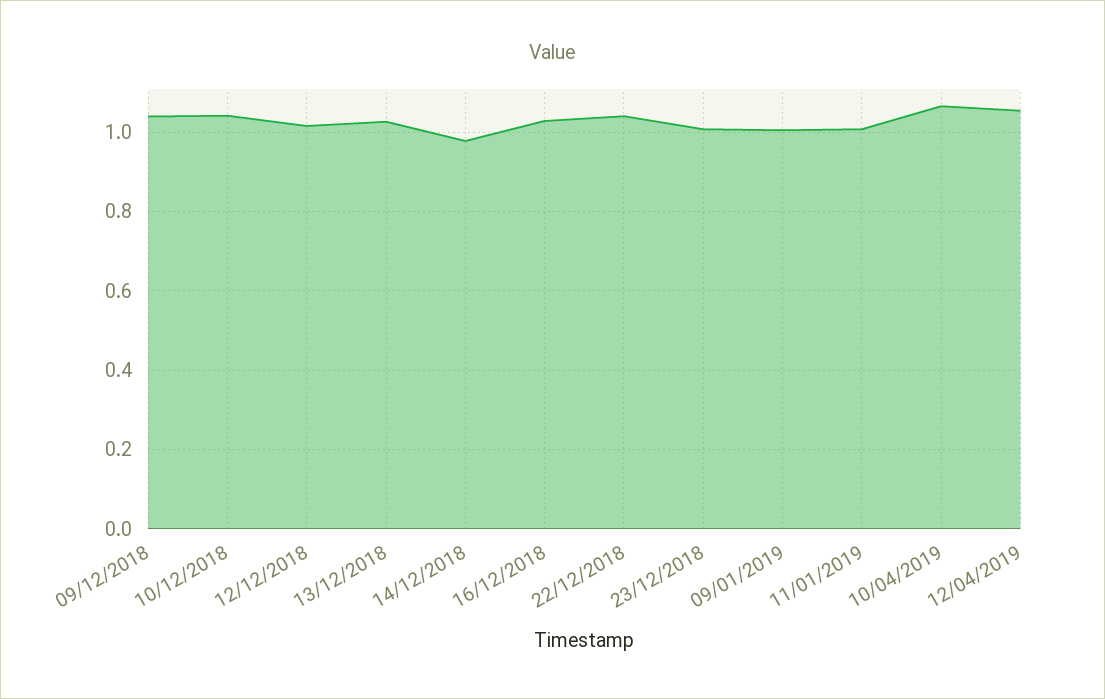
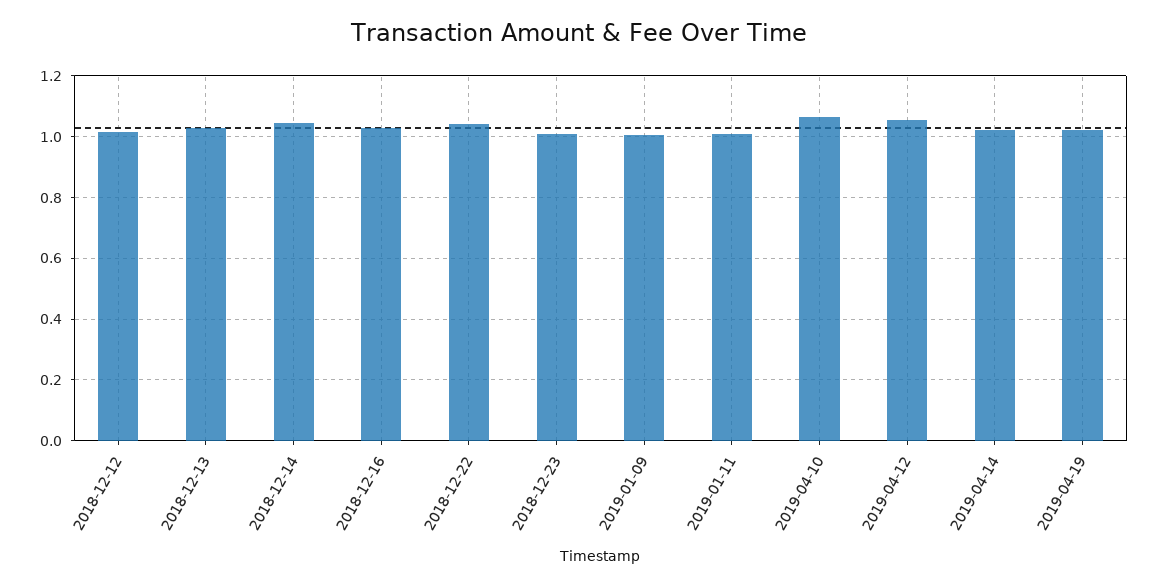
09/12/2018: 1.04 -> none
10/12/2018: 1.04 -> none
14/12/2018: 0.98 -> 1.04
2019-04-14: none -> 1.02
2019-04-19: none -> 1.02

